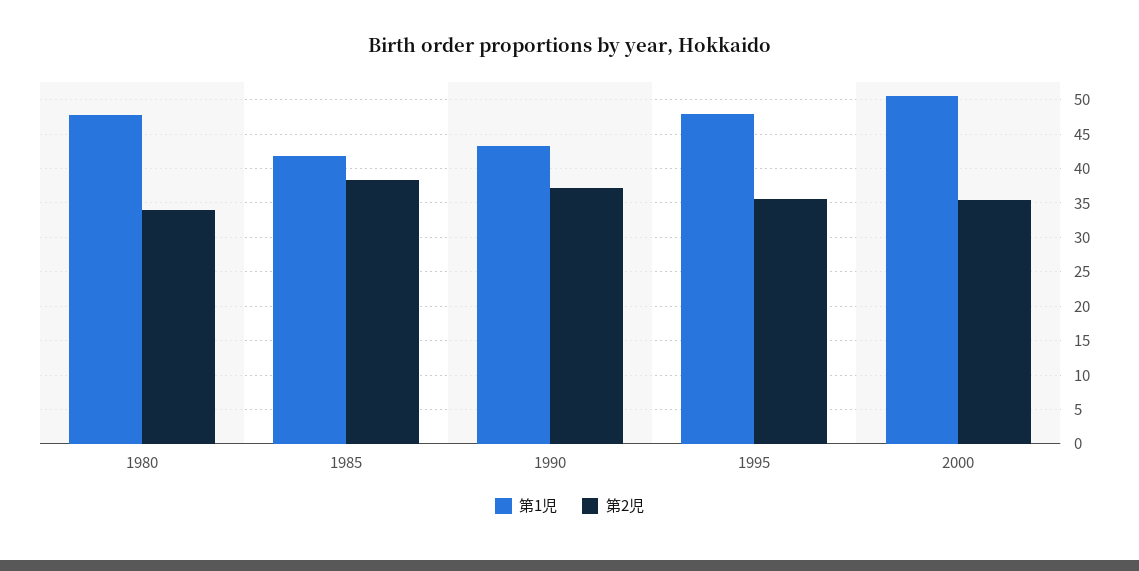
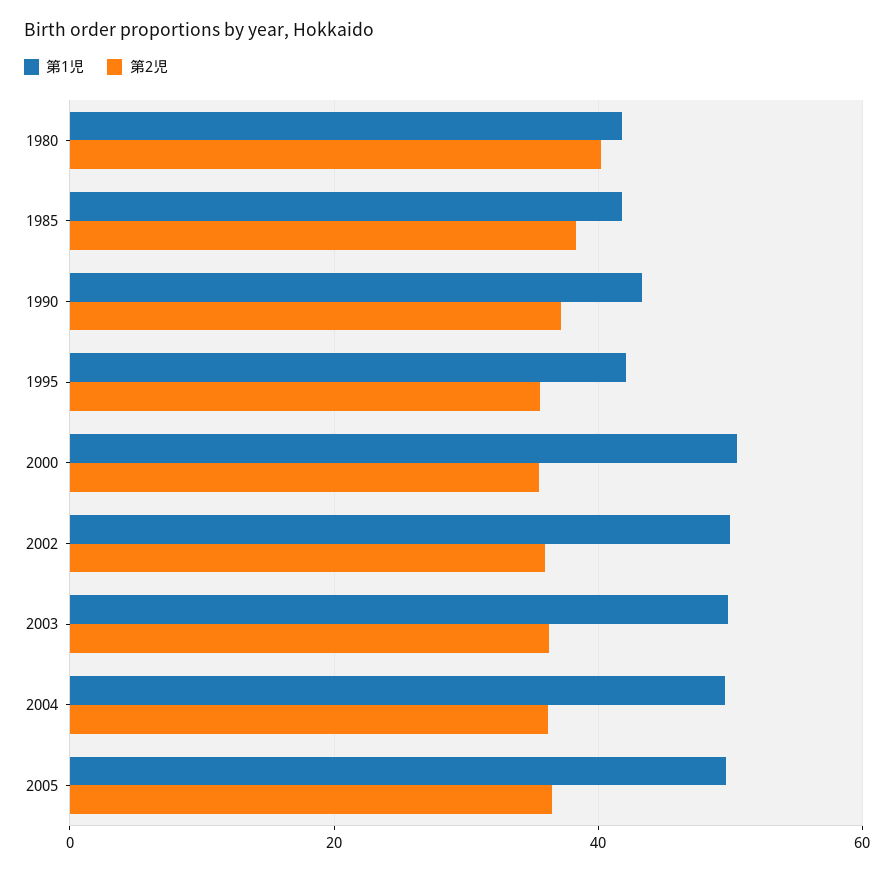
第1児, 1980: 48 -> 42
第2児, 1980: 34 -> 40
第1児, 1995: 48 -> 42
第1児, 2002: none -> 50
第2児, 2002: none -> 36
第1児, 2003: none -> 50
第2児, 2003: none -> 36
第1児, 2004: none -> 50
第2児, 2004: none -> 36
第1児, 2005: none -> 50
第2児, 2005: none -> 36

